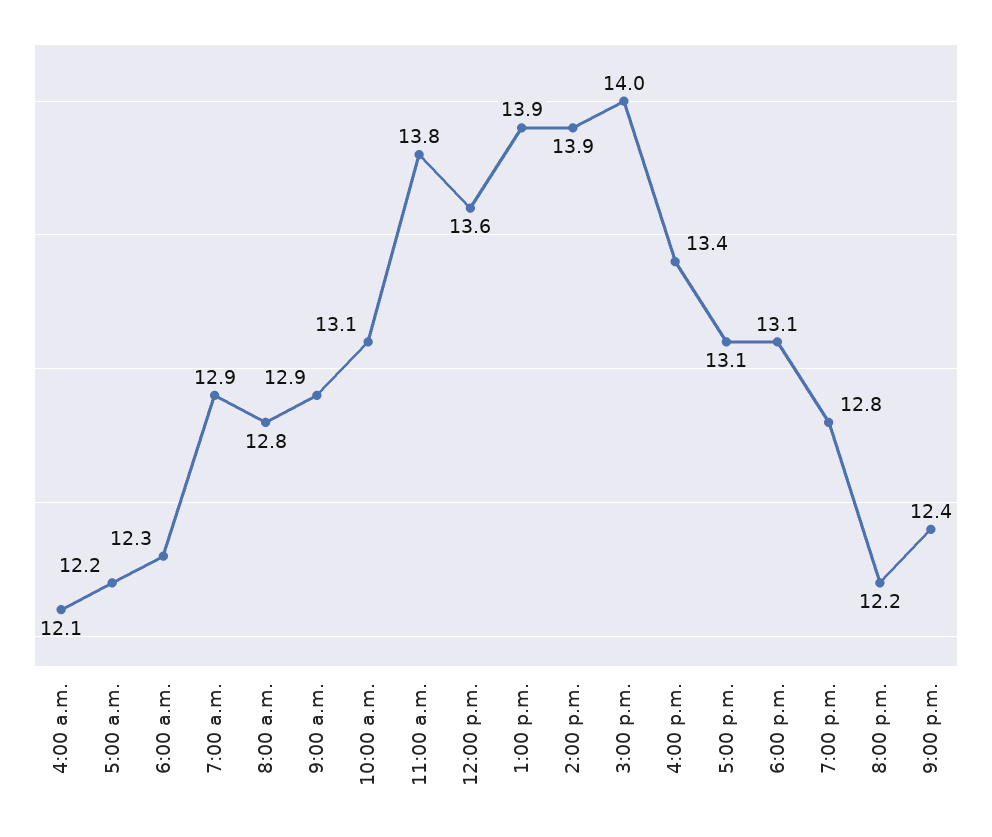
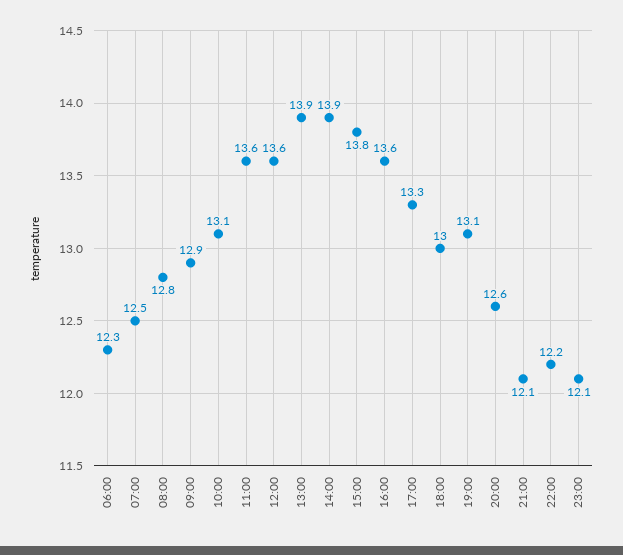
4:00 a.m.: 12.1 -> none
5:00 a.m.: 12.2 -> none
7:00 a.m.: 12.9 -> 12.5
11:00 a.m.: 13.8 -> 13.6
3:00 p.m.: 14 -> 13.8
4:00 p.m.: 13.4 -> 13.6
5:00 p.m.: 13.1 -> 13.3
6:00 p.m.: 13.1 -> 13
7:00 p.m.: 12.8 -> 13.1
8:00 p.m.: 12.2 -> 12.6
9:00 p.m.: 12.4 -> 12.1
22:00: none -> 12.2
23:00: none -> 12.1

